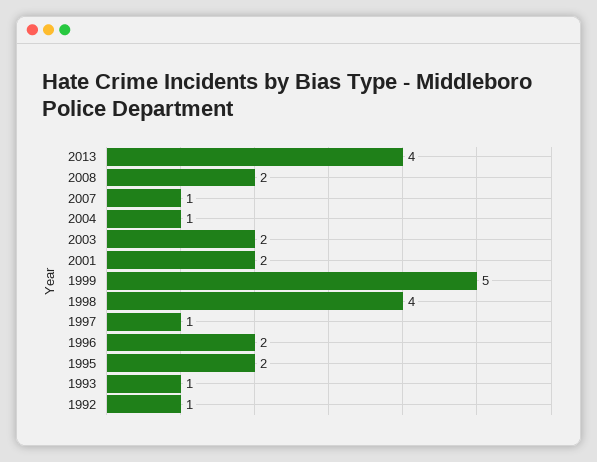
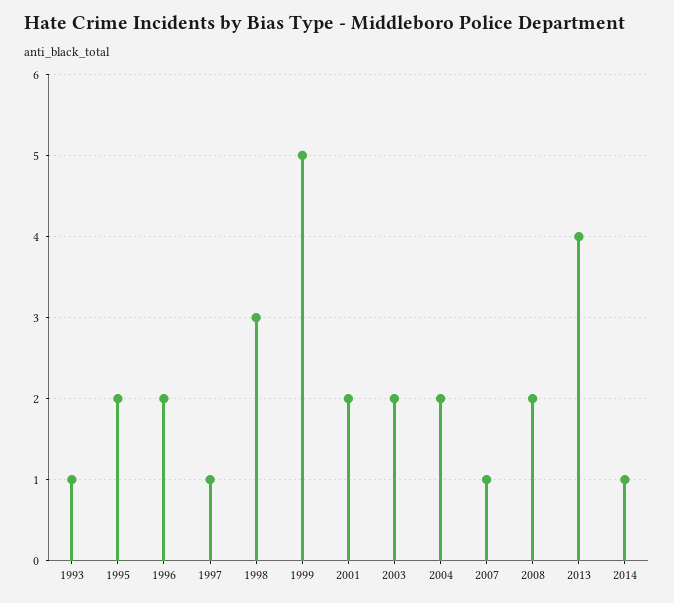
2004: 1 -> 2
1998: 4 -> 3
1992: 1 -> none
2014: none -> 1

